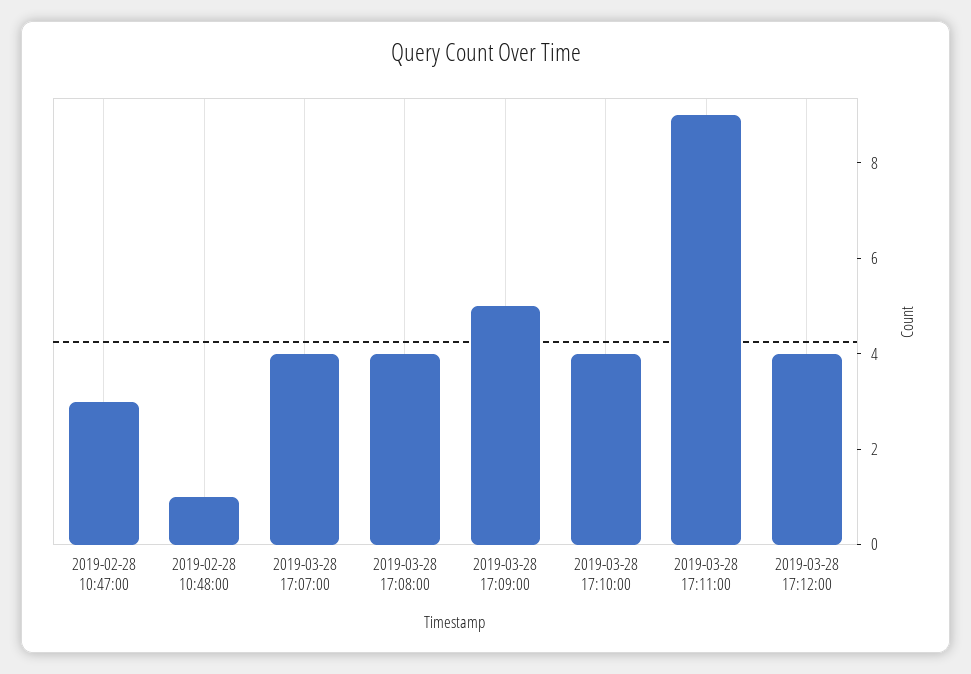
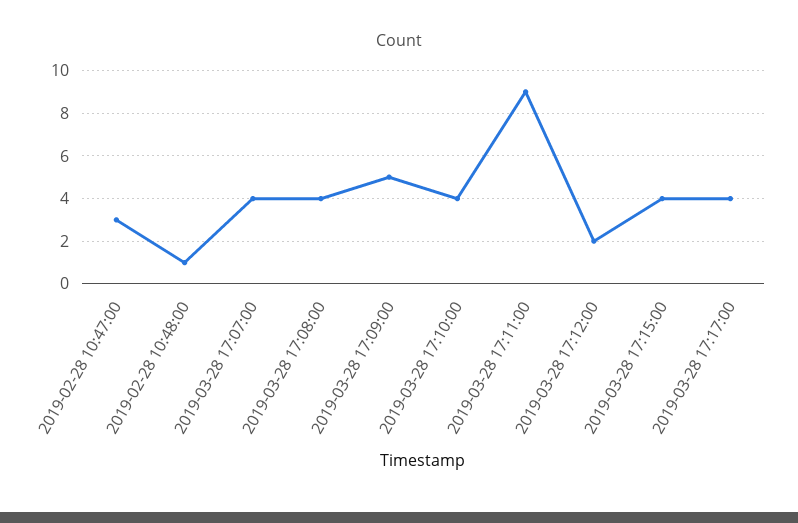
2019-03-28 17:12:00: 4 -> 2
2019-03-28 17:15:00: none -> 4
2019-03-28 17:17:00: none -> 4

